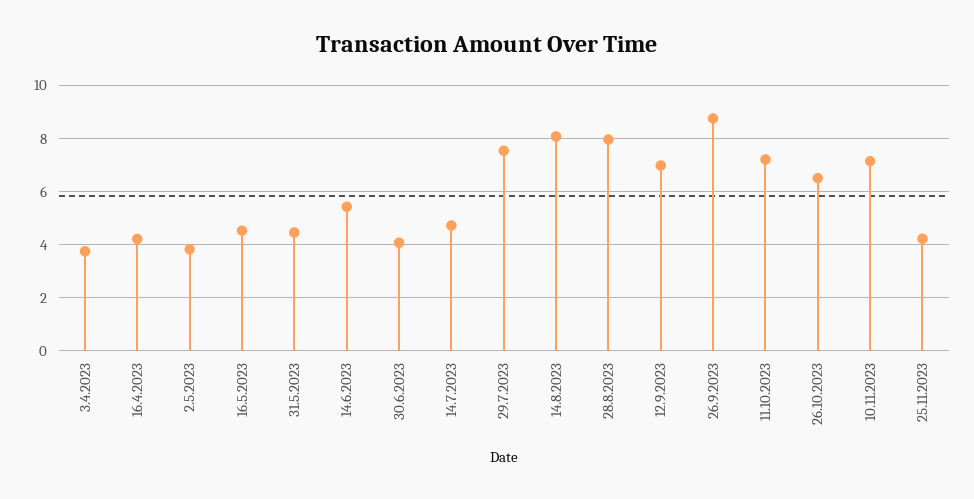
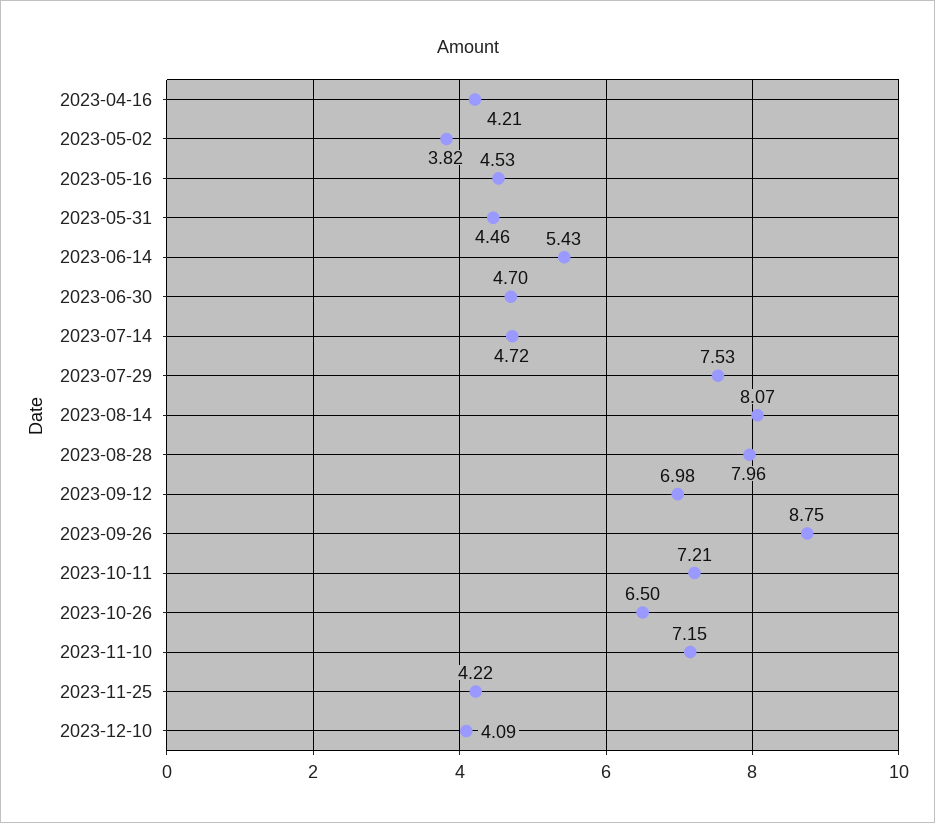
3.4.2023: 3.75 -> none
30.6.2023: 4 -> 4.7
2023-12-10: none -> 4.09

